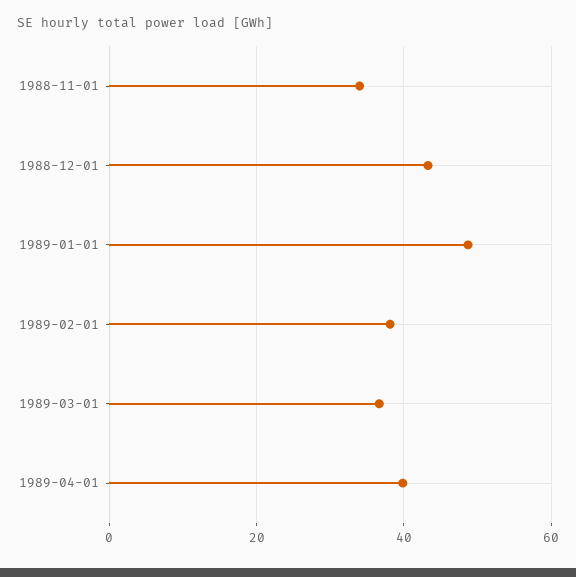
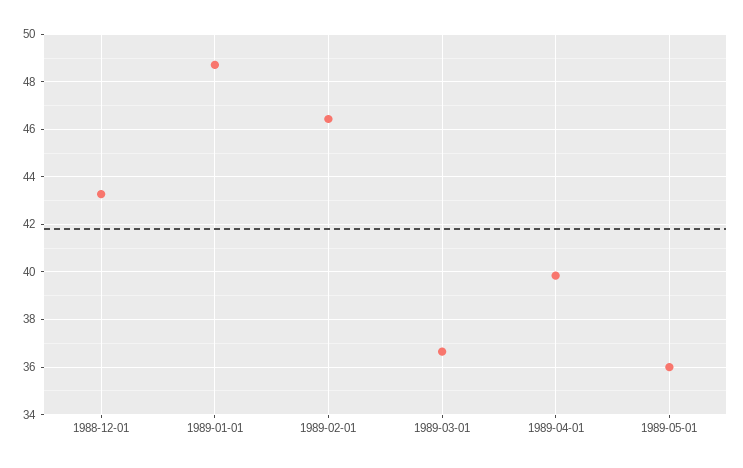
1988-11-01: 34 -> none
1989-02-01: 38 -> 46.5
1989-05-01: none -> 36

